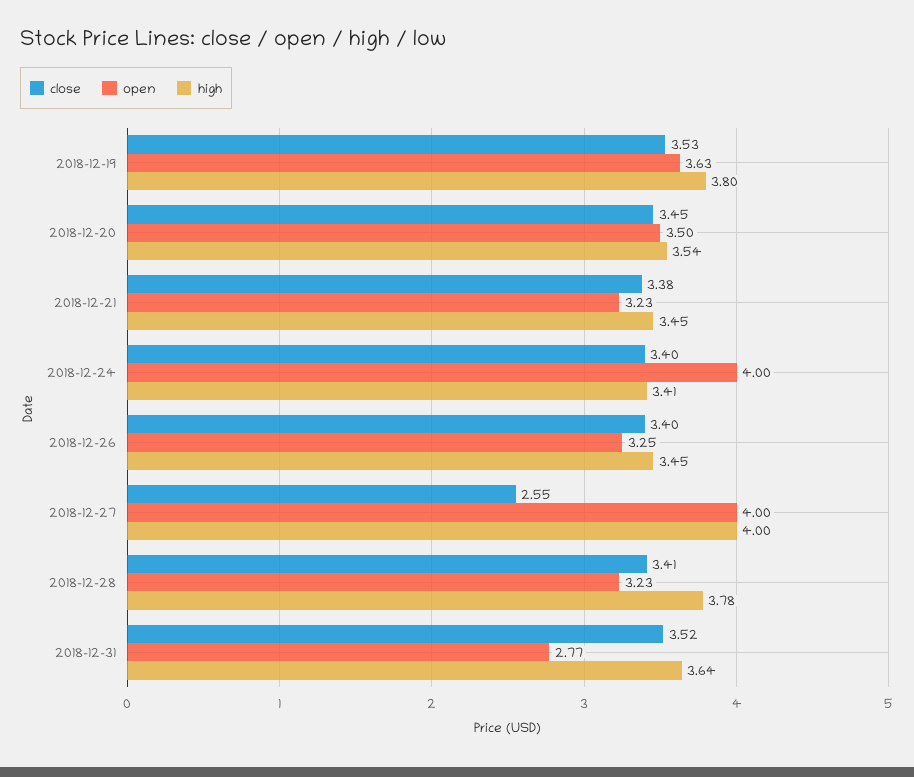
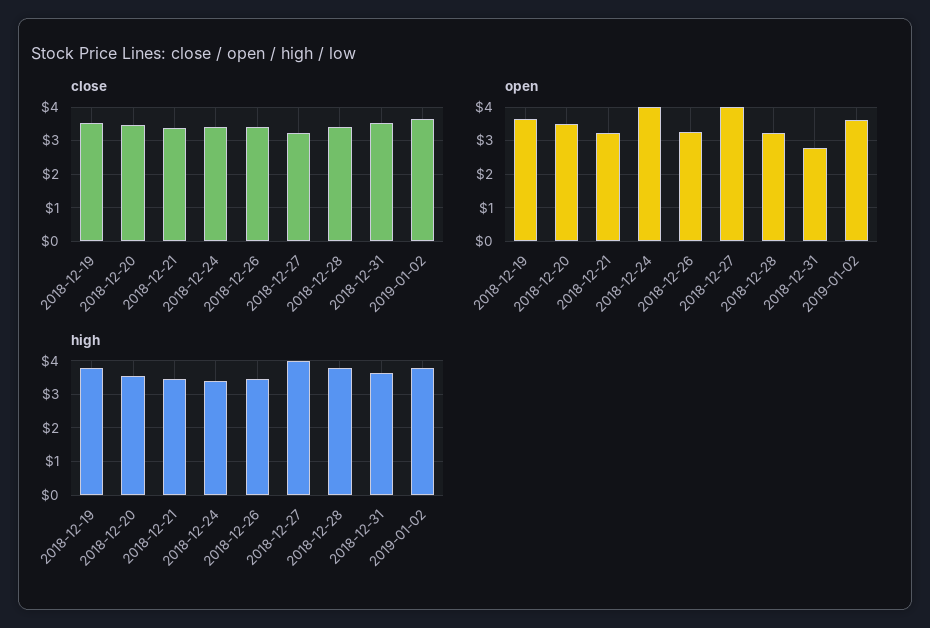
close, 2018-12-27: 2.55 -> 3.2
close, 2019-01-02: none -> 3.6
open, 2019-01-02: none -> 3.6
high, 2019-01-02: none -> 3.8

